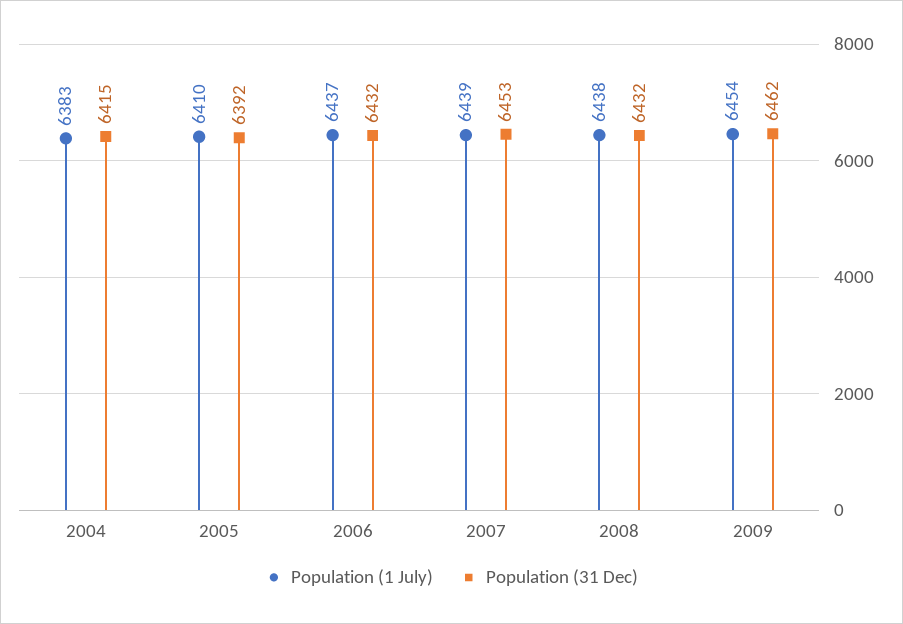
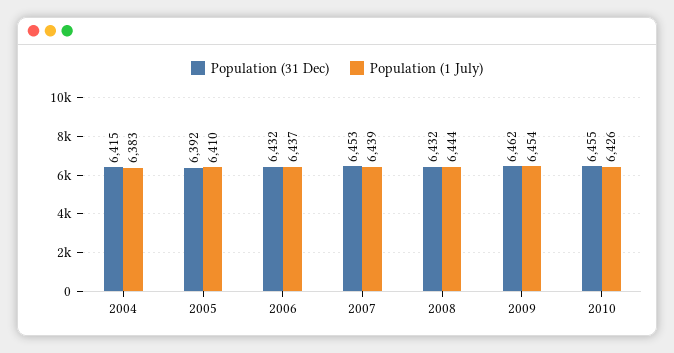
Population (1 July), 2008: 6438 -> 6444
Population (31 Dec), 2010: none -> 6455
Population (1 July), 2010: none -> 6426

